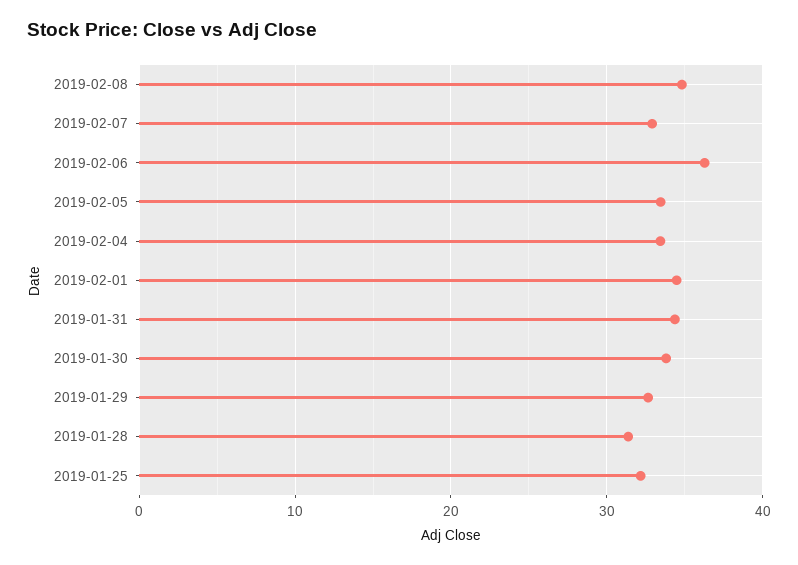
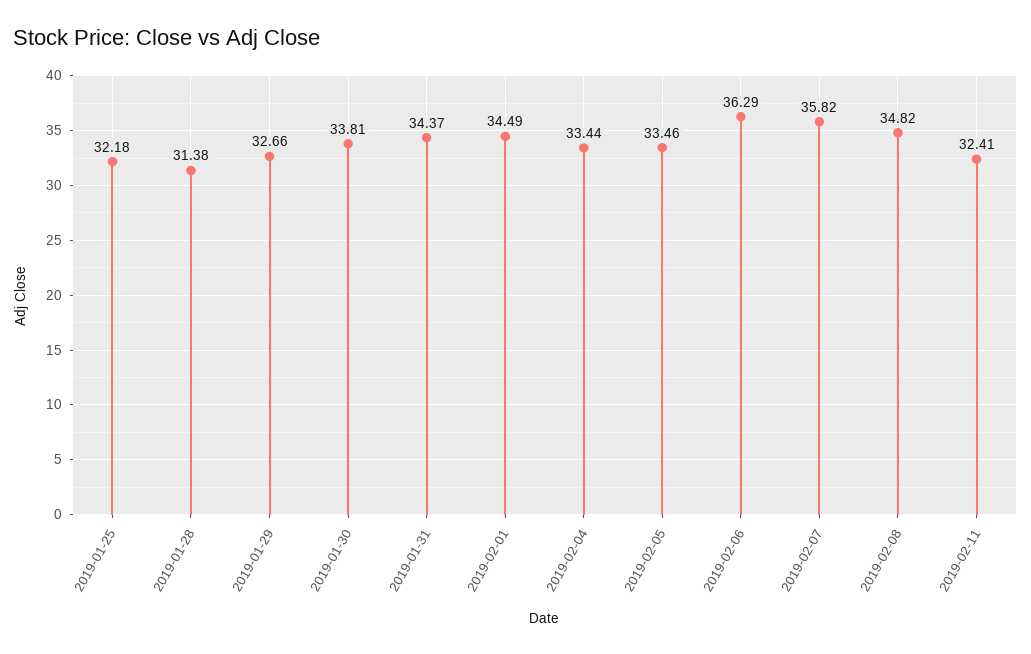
2019-02-07: 33 -> 35.82
2019-02-11: none -> 32.41

